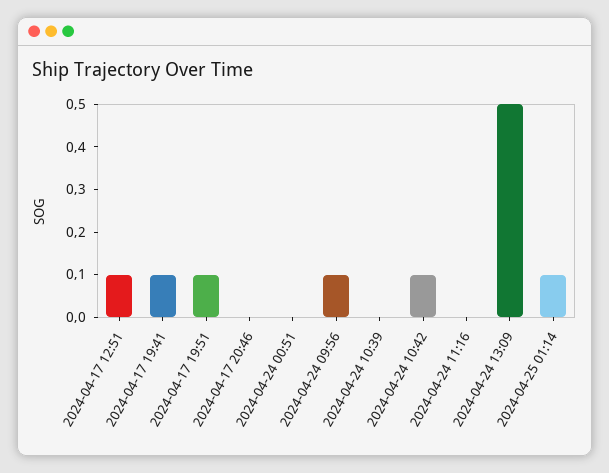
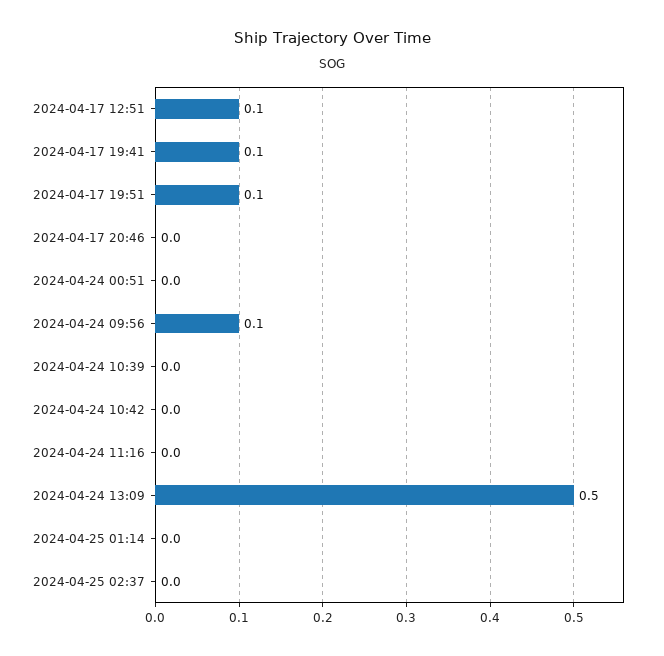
2024-04-24 10:42: 0.1 -> 0
2024-04-25 01:14: 0.1 -> 0
2024-04-25 02:37: none -> 0

